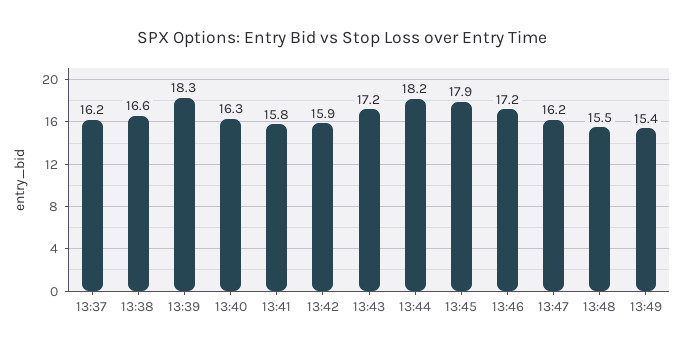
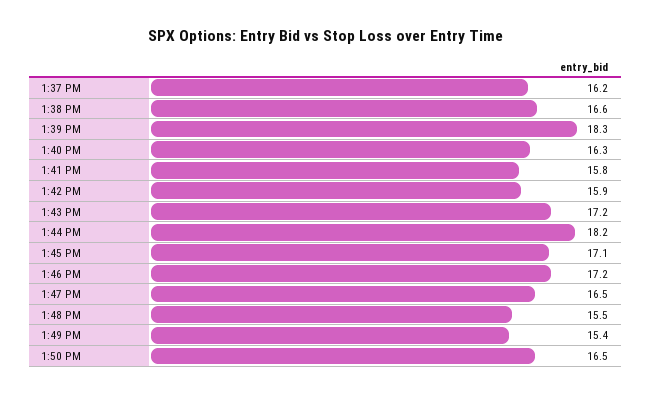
13:45: 17.9 -> 17.1
13:47: 16.2 -> 16.5
1:50 PM: none -> 16.5

